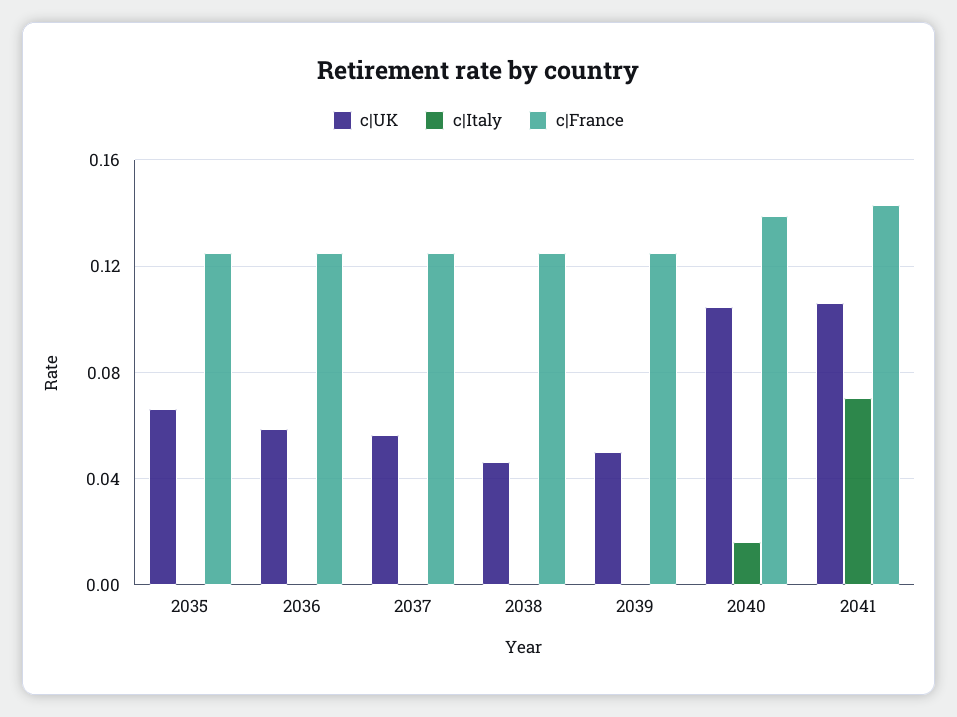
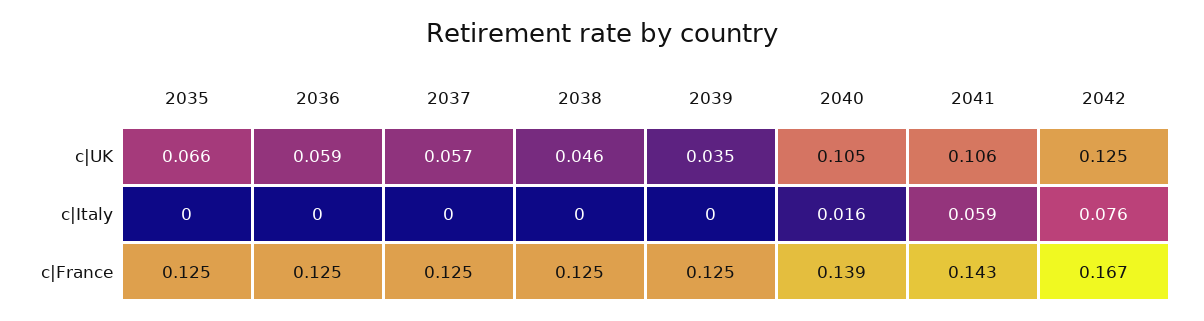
c|UK, 2039: 0.05 -> 0.035
c|Italy, 2041: 0.07 -> 0.059
c|UK, 2042: none -> 0.125
c|Italy, 2042: none -> 0.076
c|France, 2042: none -> 0.167

